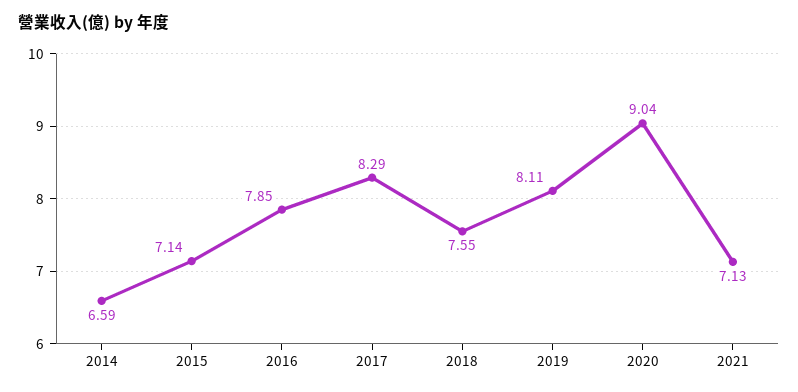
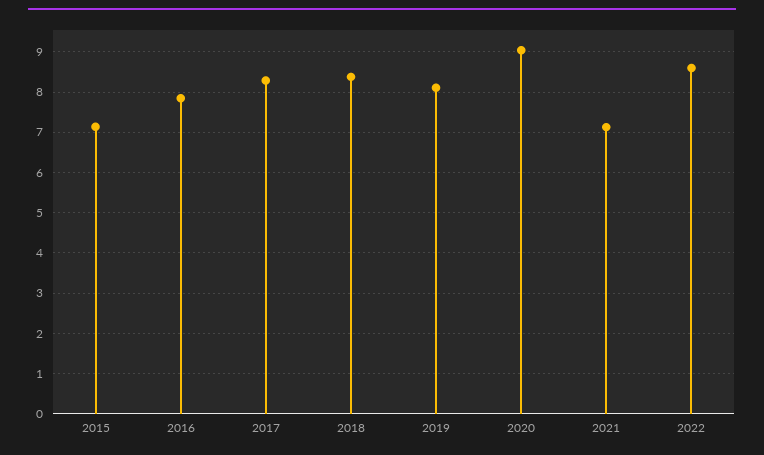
2014: 6.59 -> none
2018: 7.55 -> 8.4
2022: none -> 8.6

